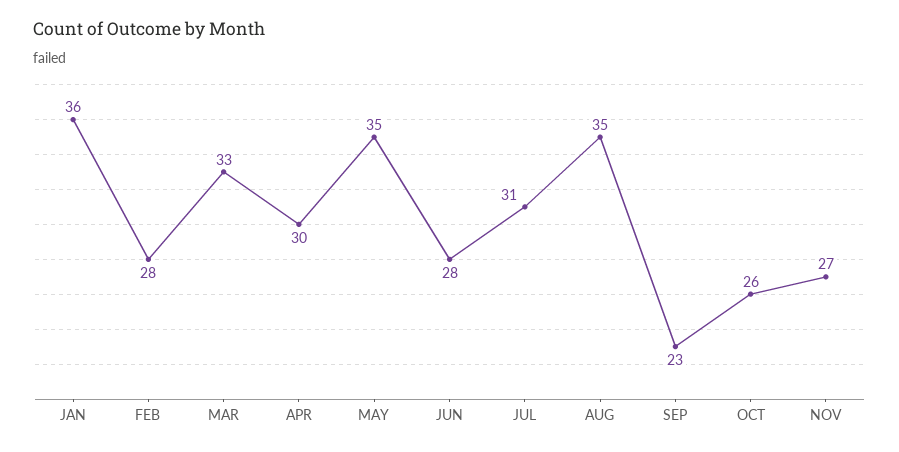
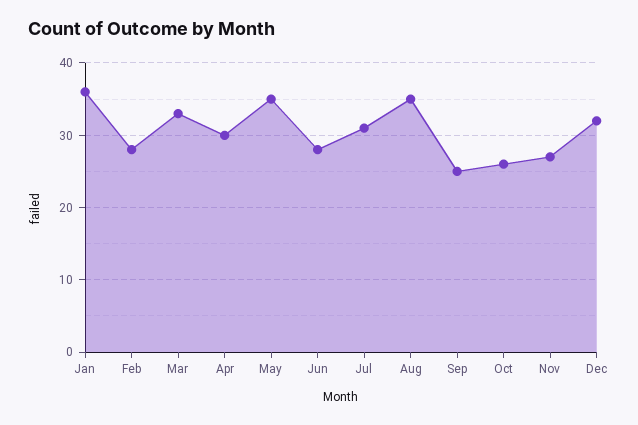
SEP: 23 -> 25
Dec: none -> 32

